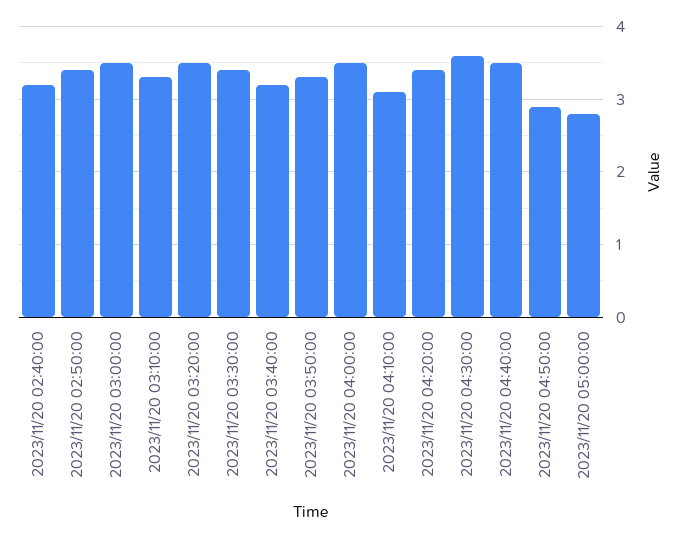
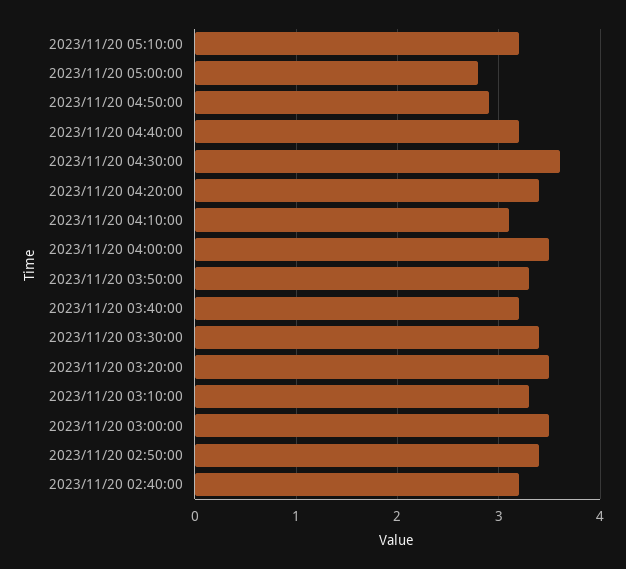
2023/11/20 04:40:00: 3.5 -> 3.2
2023/11/20 05:10:00: none -> 3.2

